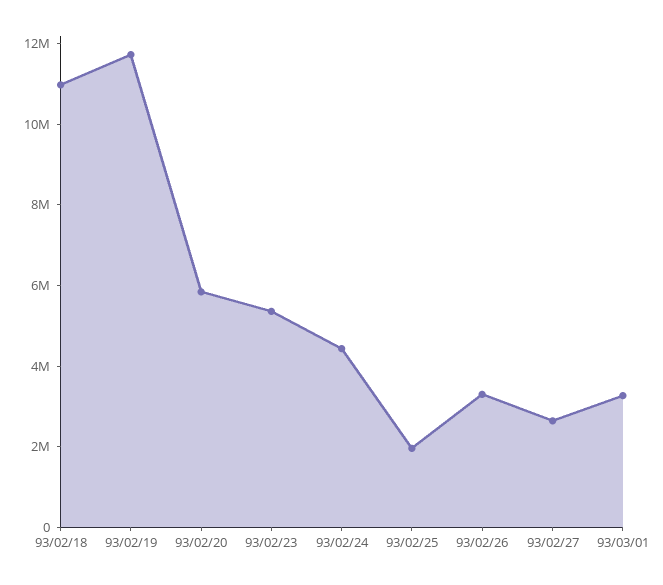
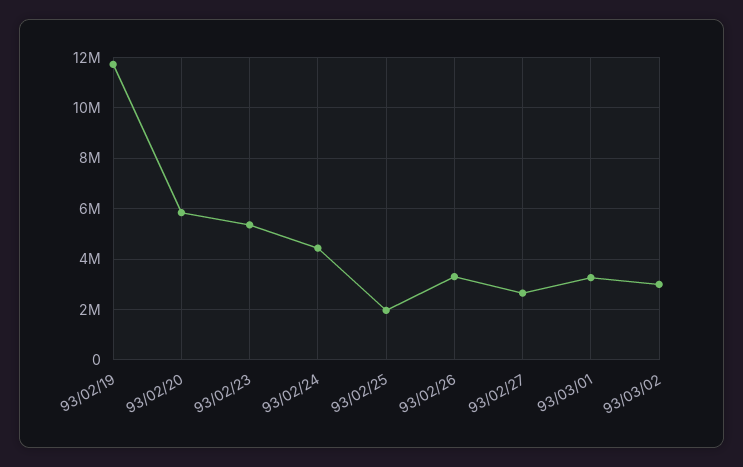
93/02/18: 11000000 -> none
93/03/02: none -> 3000000

